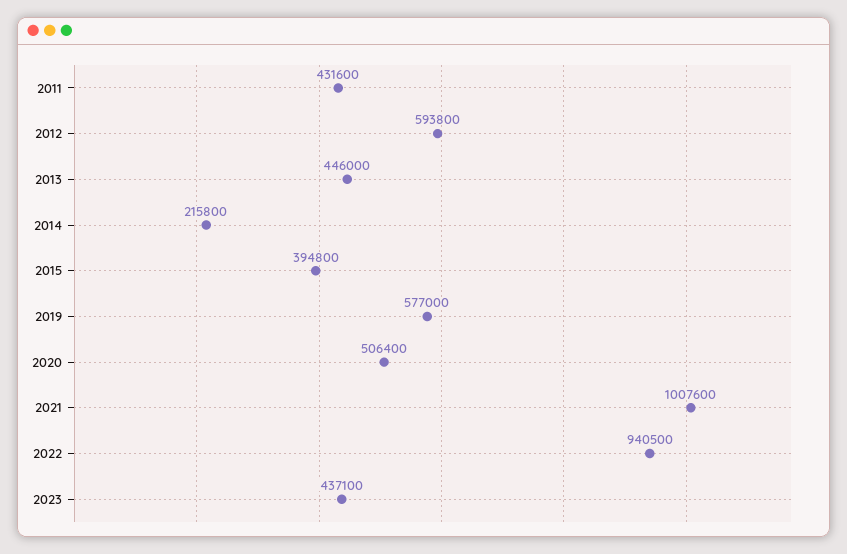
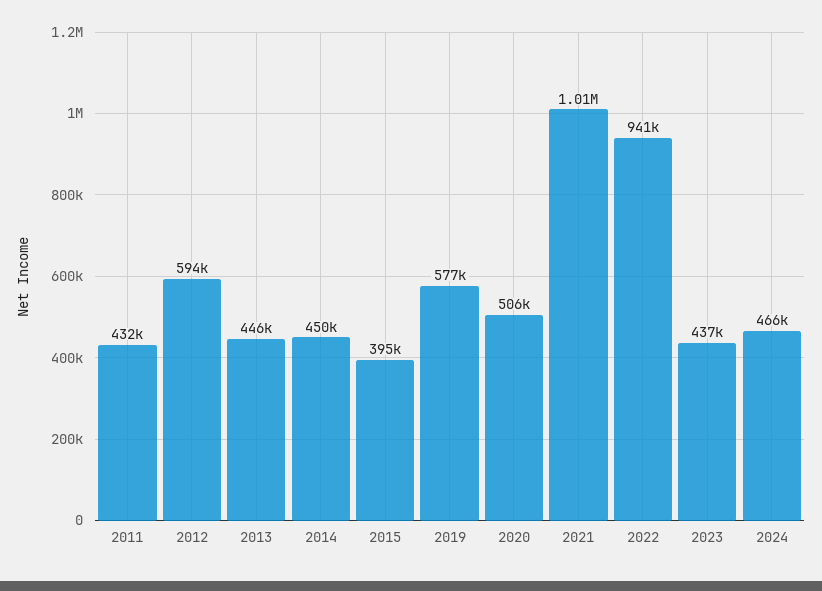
2014: 215800 -> 450000
2024: none -> 466000

